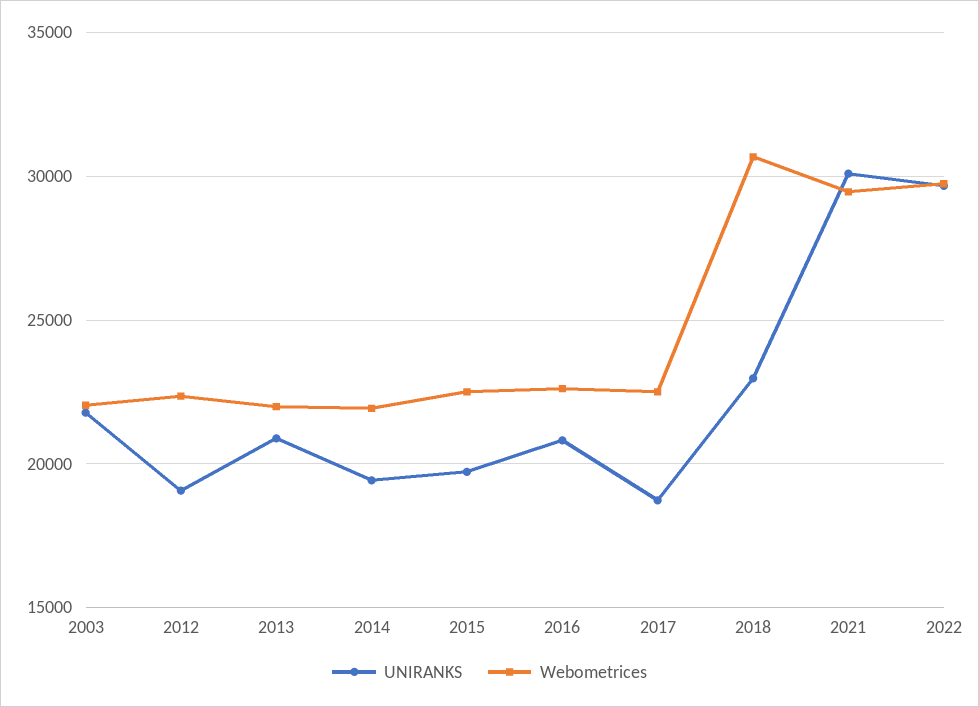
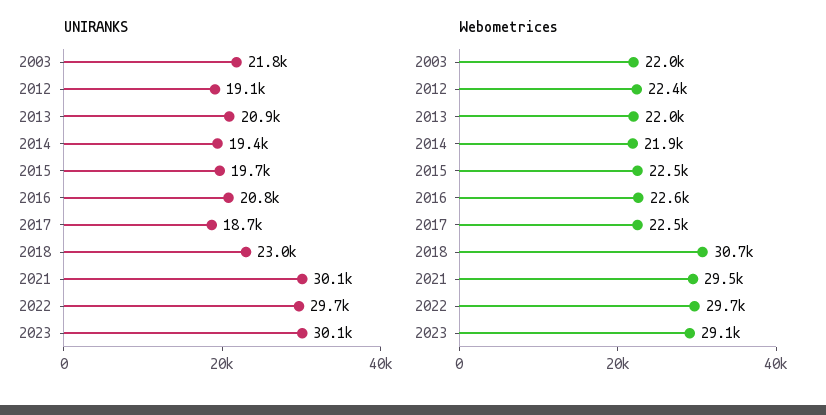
UNIRANKS, 2023: none -> 30100
Webometrices, 2023: none -> 29100

